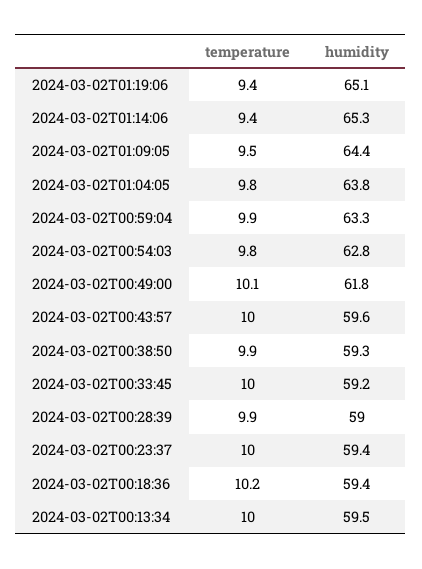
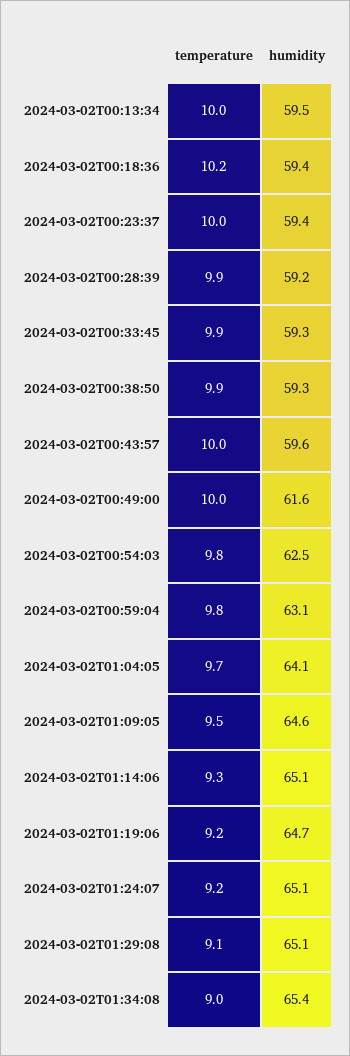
temperature, 2024-03-02T01:19:06: 9.4 -> 9.2
humidity, 2024-03-02T01:19:06: 65.1 -> 64.7
temperature, 2024-03-02T01:14:06: 9.4 -> 9.3
humidity, 2024-03-02T01:14:06: 65.3 -> 65.1
humidity, 2024-03-02T01:09:05: 64.4 -> 64.6
temperature, 2024-03-02T01:04:05: 9.8 -> 9.7
humidity, 2024-03-02T01:04:05: 63.8 -> 64.1
temperature, 2024-03-02T00:59:04: 9.9 -> 9.8
humidity, 2024-03-02T00:59:04: 63.3 -> 63.1
humidity, 2024-03-02T00:54:03: 62.8 -> 62.5
temperature, 2024-03-02T00:49:00: 10.1 -> 10
humidity, 2024-03-02T00:49:00: 61.8 -> 61.6
temperature, 2024-03-02T00:33:45: 10 -> 9.9
humidity, 2024-03-02T00:33:45: 59.2 -> 59.3
humidity, 2024-03-02T00:28:39: 59 -> 59.2
temperature, 2024-03-02T01:24:07: none -> 9.2
humidity, 2024-03-02T01:24:07: none -> 65.1
temperature, 2024-03-02T01:29:08: none -> 9.1
humidity, 2024-03-02T01:29:08: none -> 65.1
temperature, 2024-03-02T01:34:08: none -> 9
humidity, 2024-03-02T01:34:08: none -> 65.4

